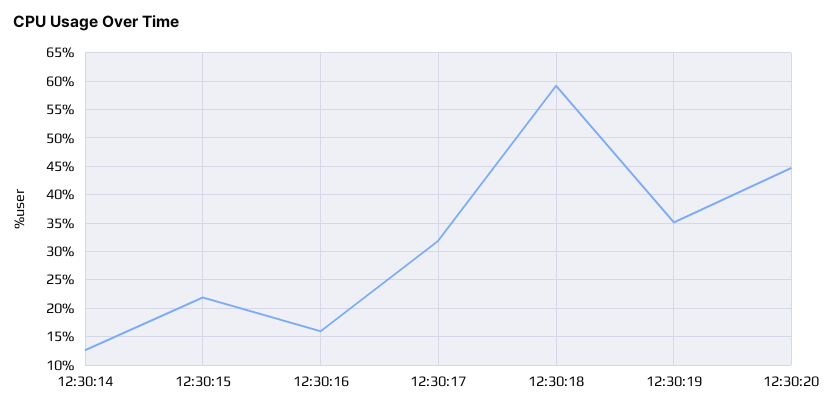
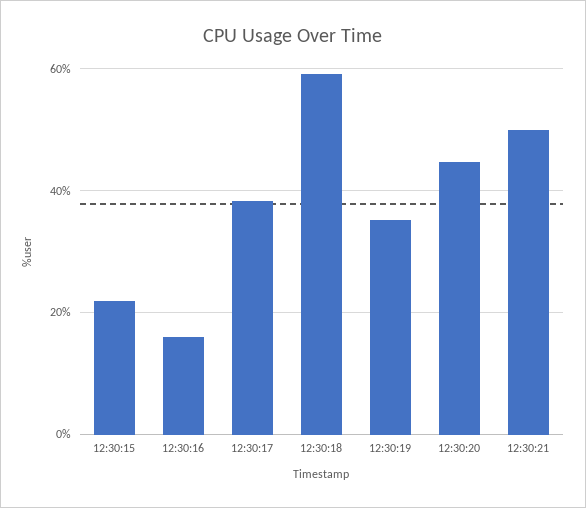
12:30:14: 12.5 -> none
12:30:17: 32.5 -> 38
12:30:21: none -> 50

